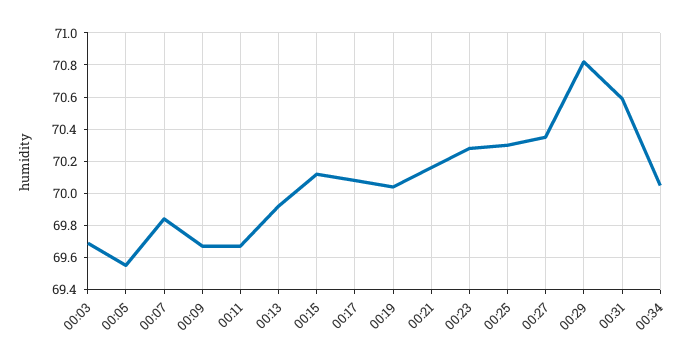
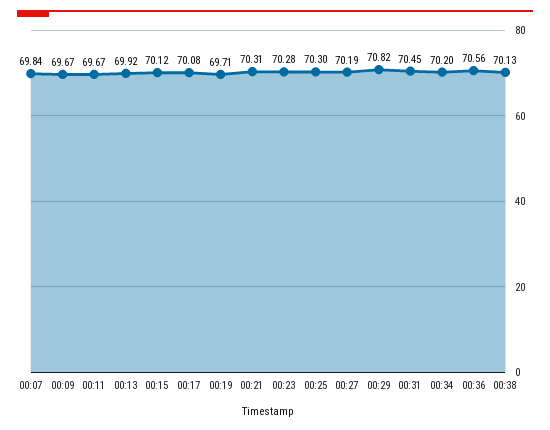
00:03: 69.7 -> none
00:05: 69.55 -> none
00:19: 70.05 -> 69.71
00:21: 70.15 -> 70.31
00:27: 70.35 -> 70.19
00:31: 70.6 -> 70.45
00:34: 70.05 -> 70.2
00:36: none -> 70.56
00:38: none -> 70.13

